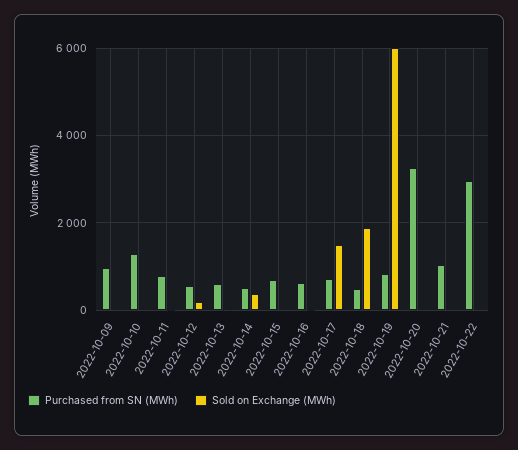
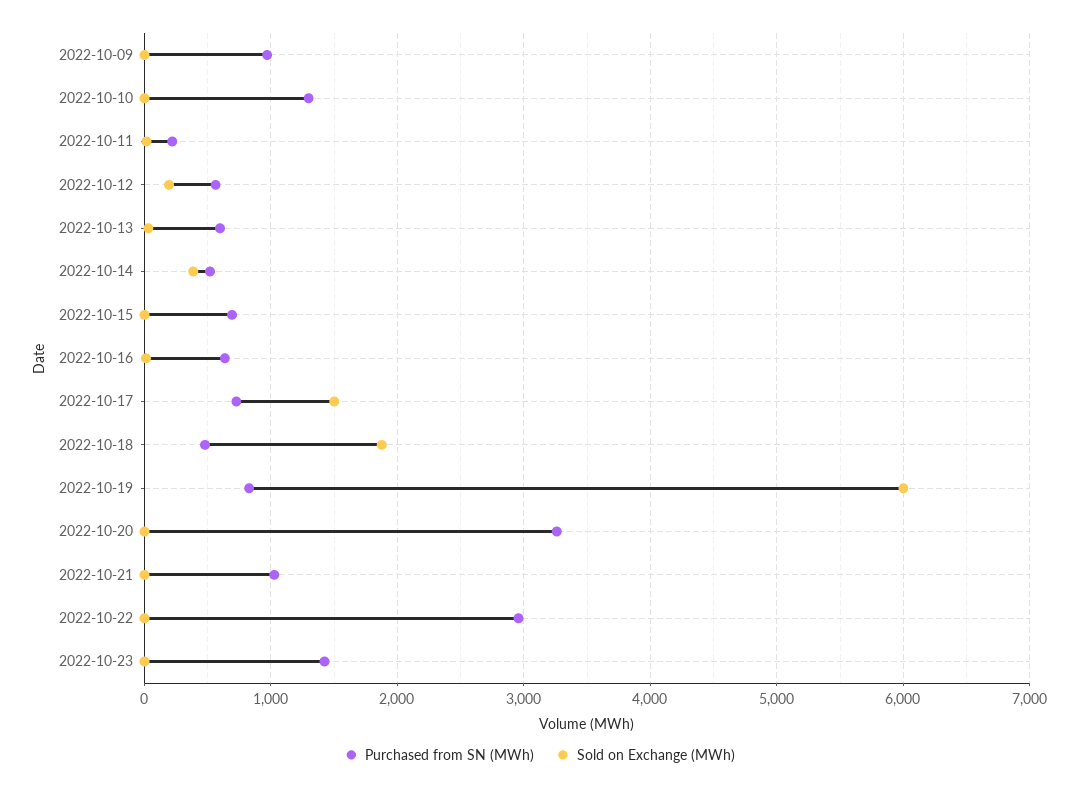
Purchased from SN (MWh), 2022-10-11: 800 -> 200
Purchased from SN (MWh), 2022-10-23: none -> 1400
Sold on Exchange (MWh), 2022-10-23: none -> 0

